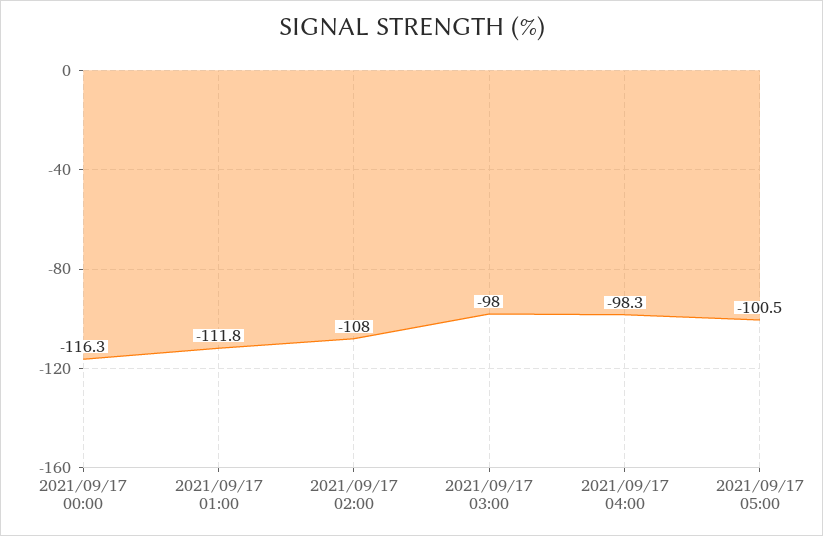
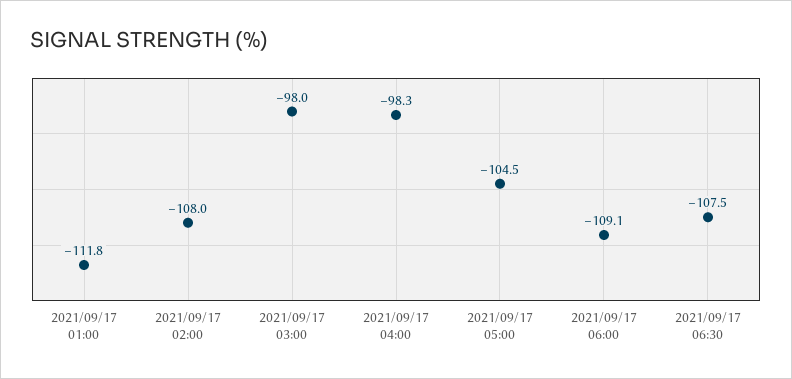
2021/09/17 00:00: -116.3 -> none
2021/09/17 05:00: -100.5 -> -104.5
2021/09/17 06:00: none -> -109.1
2021/09/17 06:30: none -> -107.5

